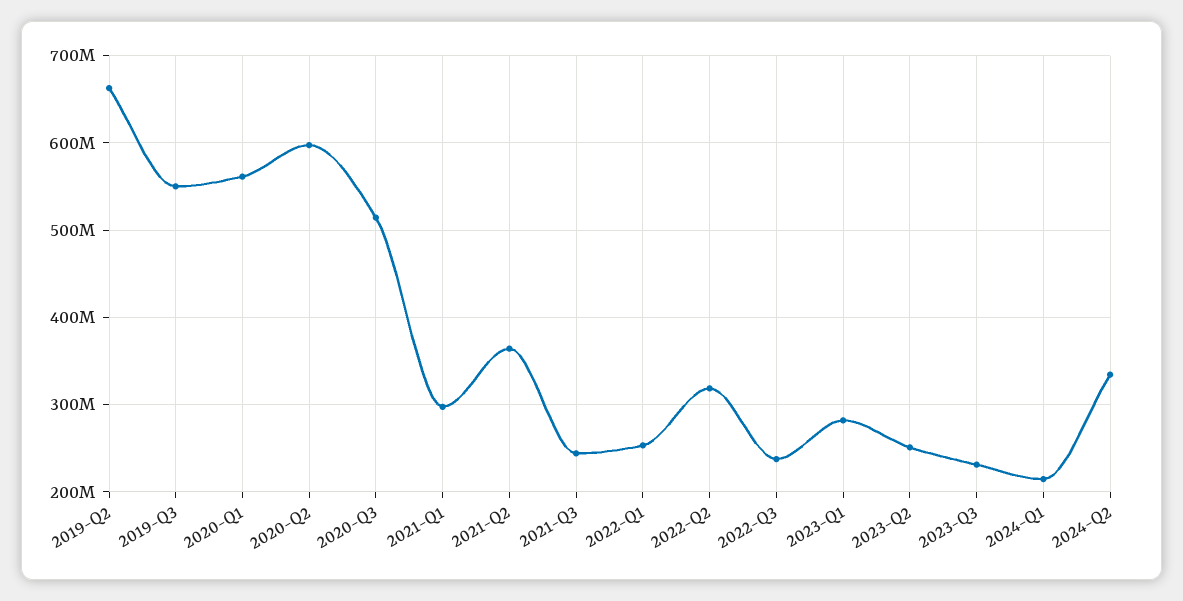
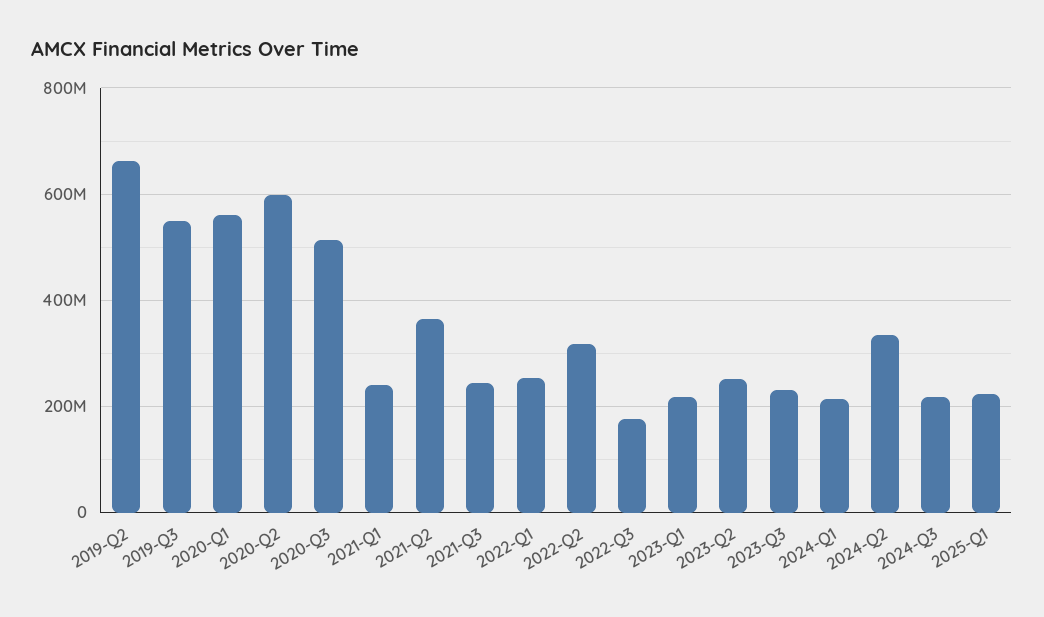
2021-Q1: 300000000 -> 240000000
2022-Q3: 240000000 -> 180000000
2023-Q1: 280000000 -> 220000000
2024-Q3: none -> 220000000
2025-Q1: none -> 220000000

